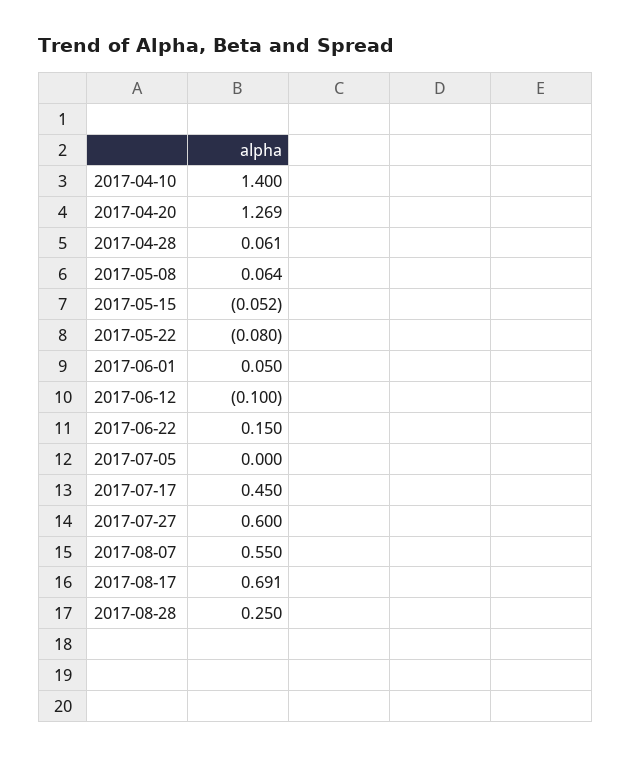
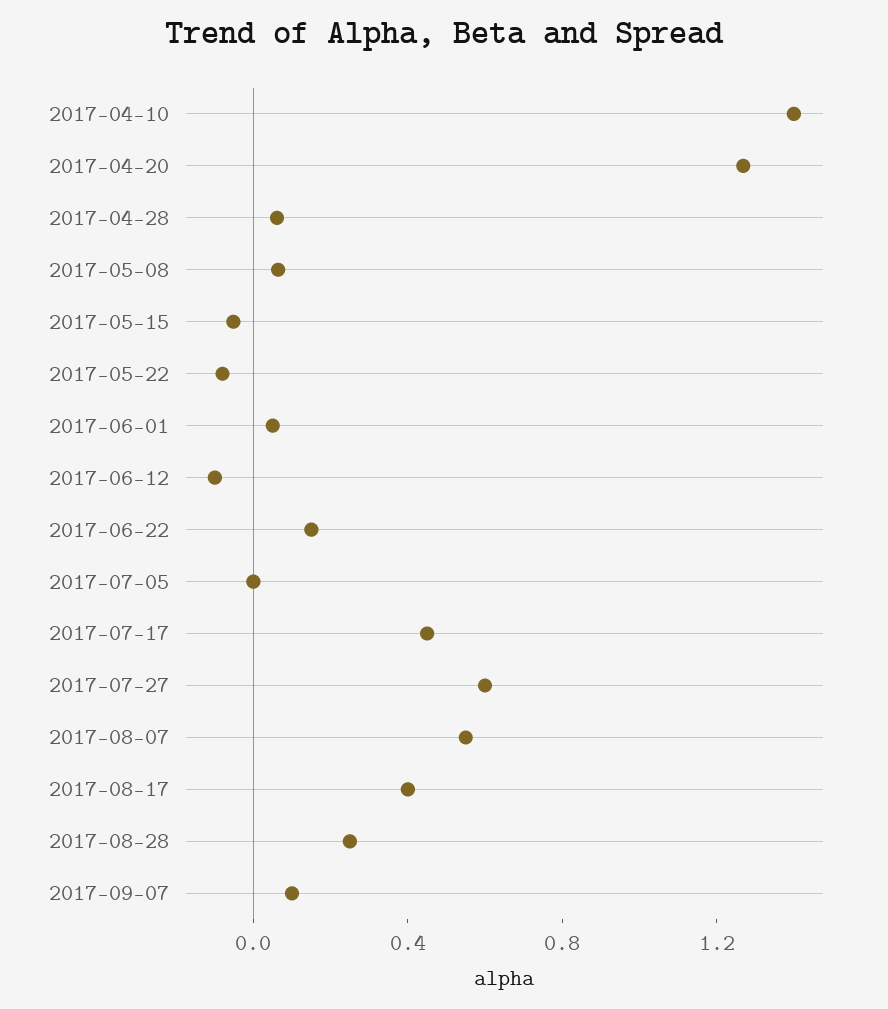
2017-08-17: 0.691 -> 0.4
2017-09-07: none -> 0.1

